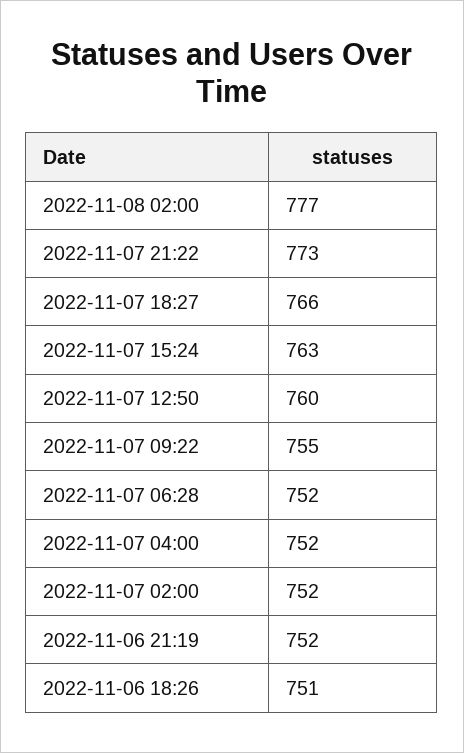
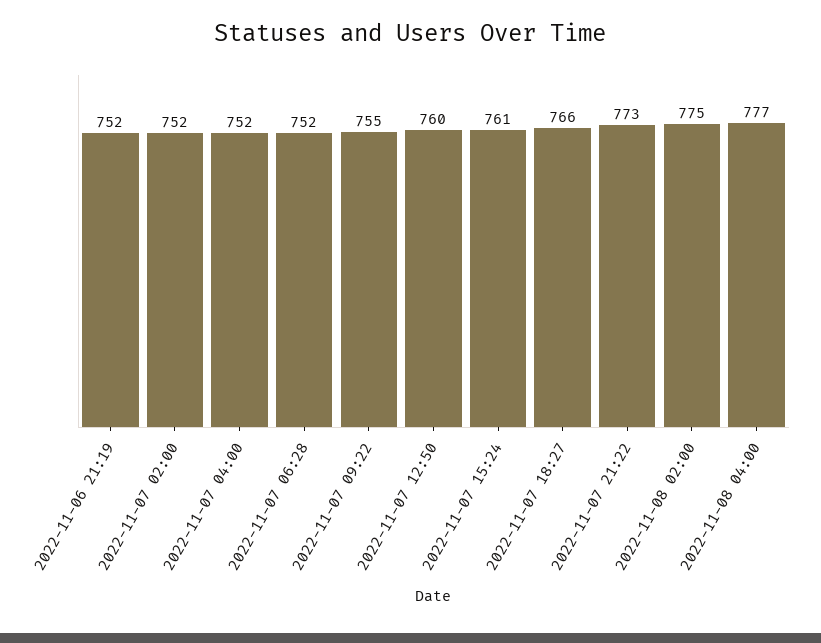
2022-11-08 02:00: 777 -> 775
2022-11-07 15:24: 763 -> 761
2022-11-06 18:26: 751 -> none
2022-11-08 04:00: none -> 777

